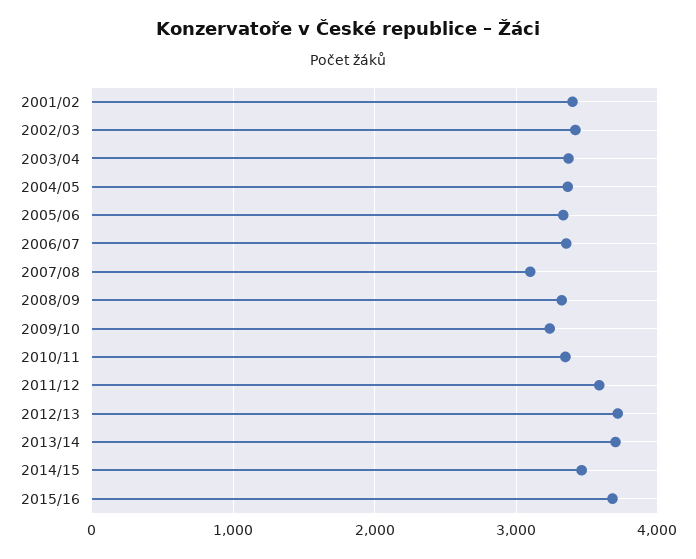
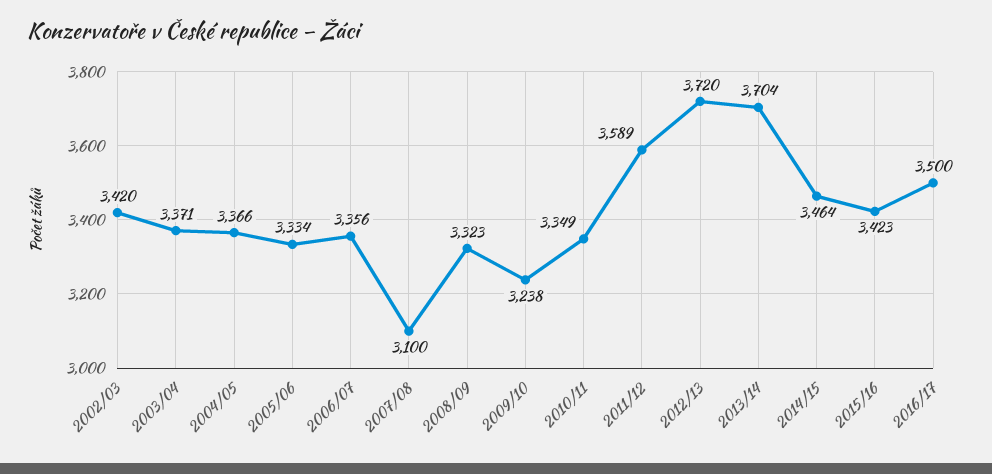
2001/02: 3400 -> none
2015/16: 3700 -> 3423
2016/17: none -> 3500

